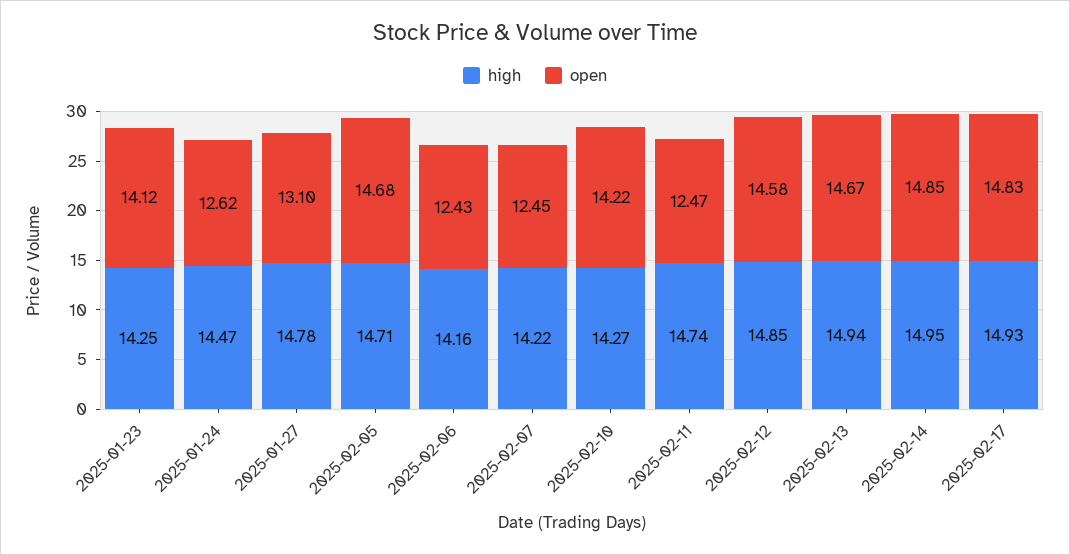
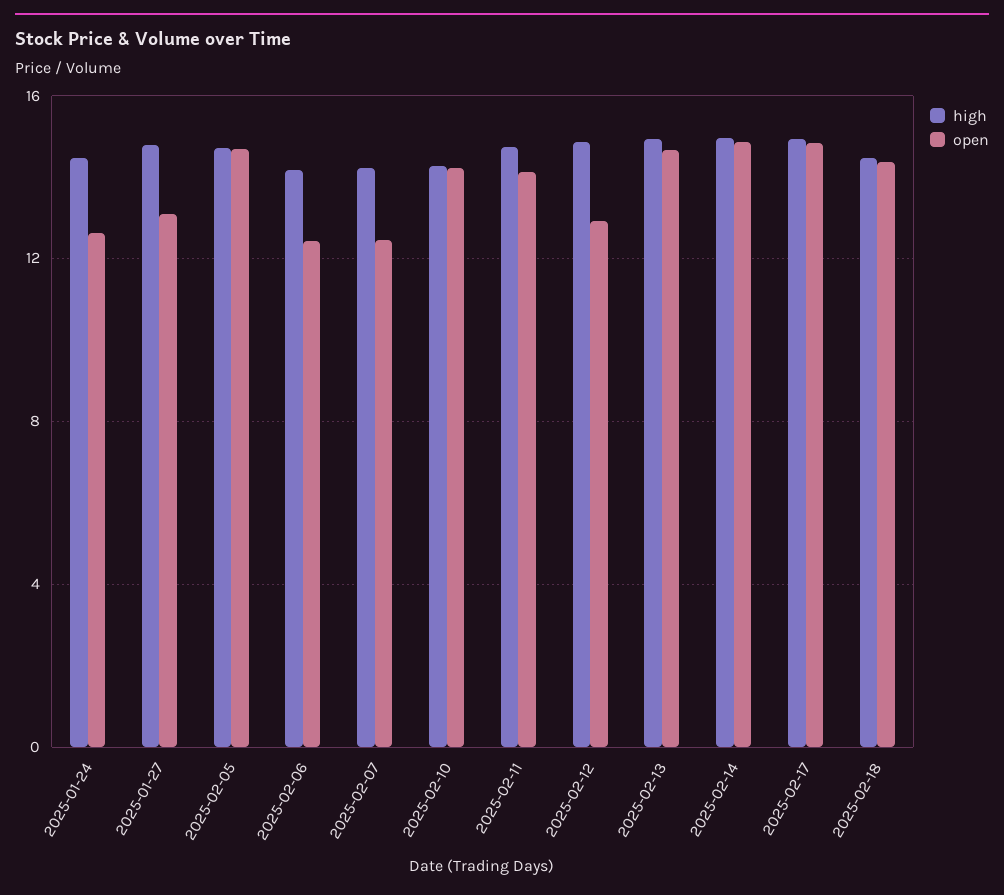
high, 2025-01-23: 14.25 -> none
open, 2025-01-23: 14.12 -> none
open, 2025-02-11: 12.47 -> 14
open, 2025-02-12: 14.58 -> 13
high, 2025-02-18: none -> 14.5
open, 2025-02-18: none -> 14.5

